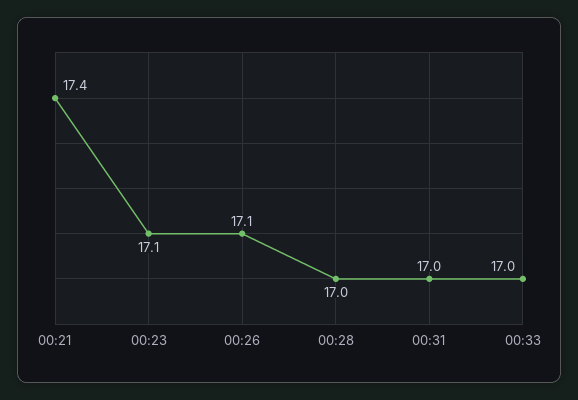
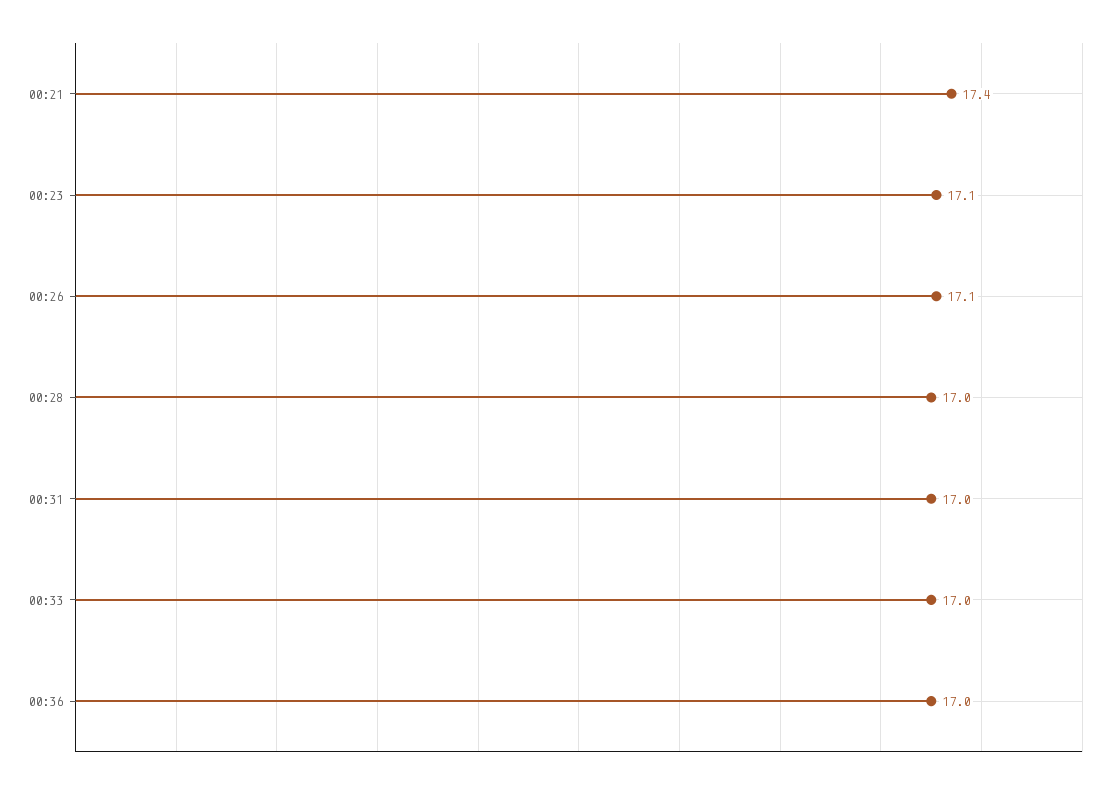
00:36: none -> 17

